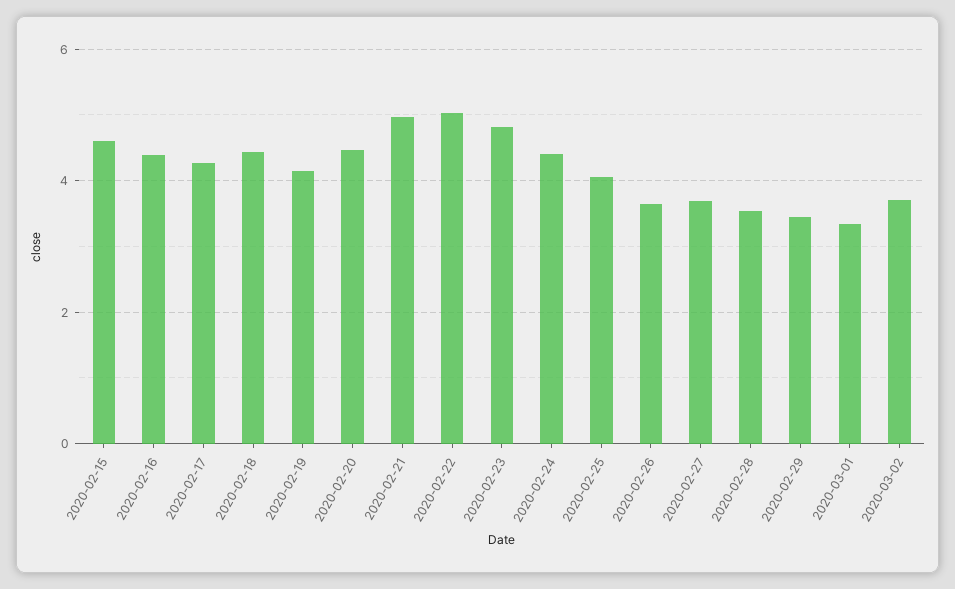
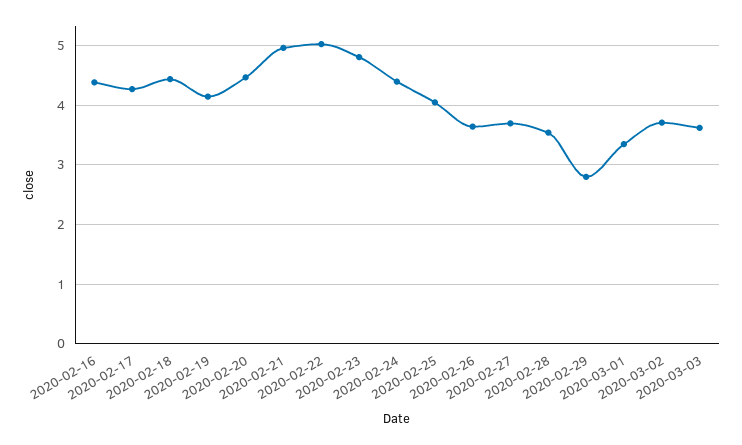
2020-02-15: 4.6 -> none
2020-02-29: 3.4 -> 2.8
2020-03-03: none -> 3.6

